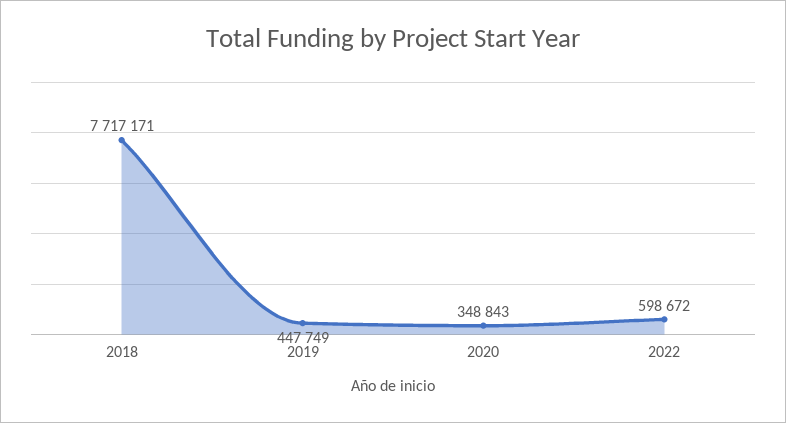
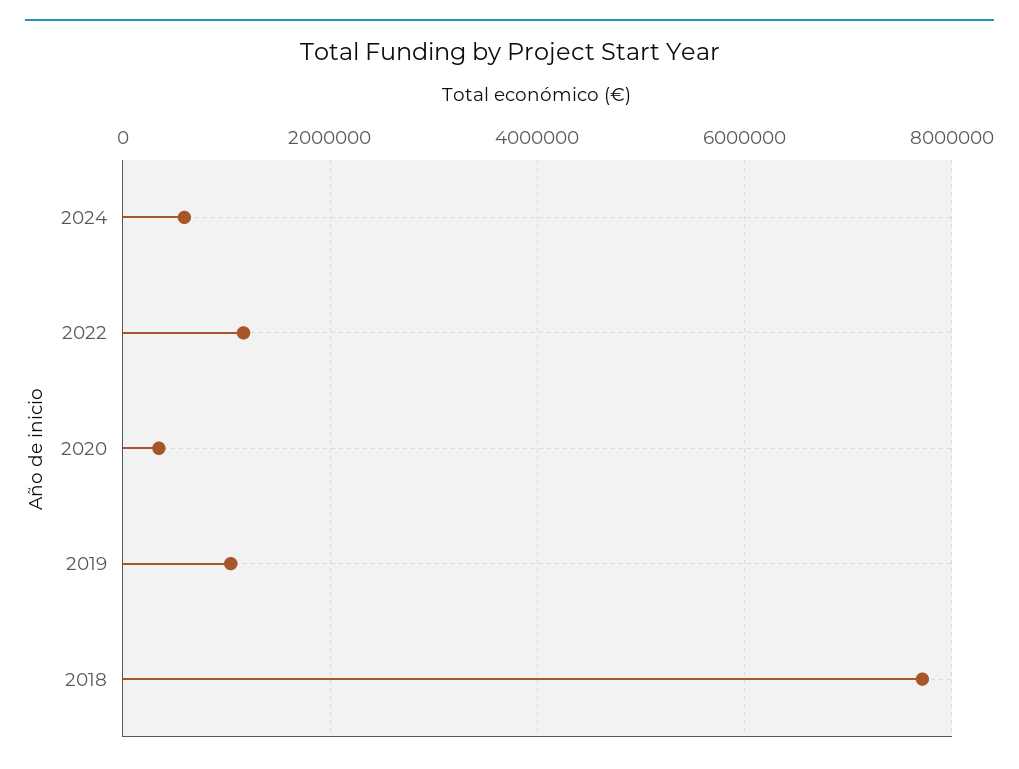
2019: 447749 -> 1000000
2022: 598672 -> 1200000
2024: none -> 600000

